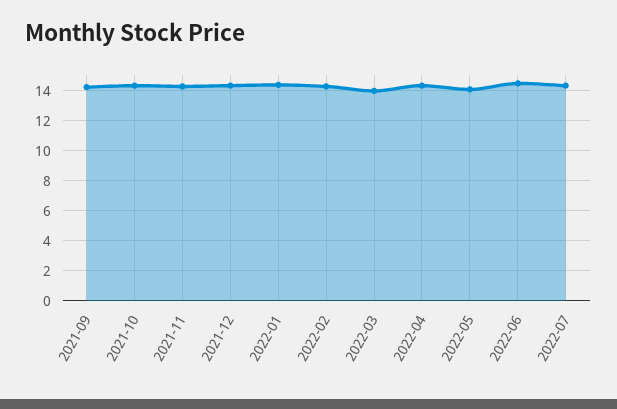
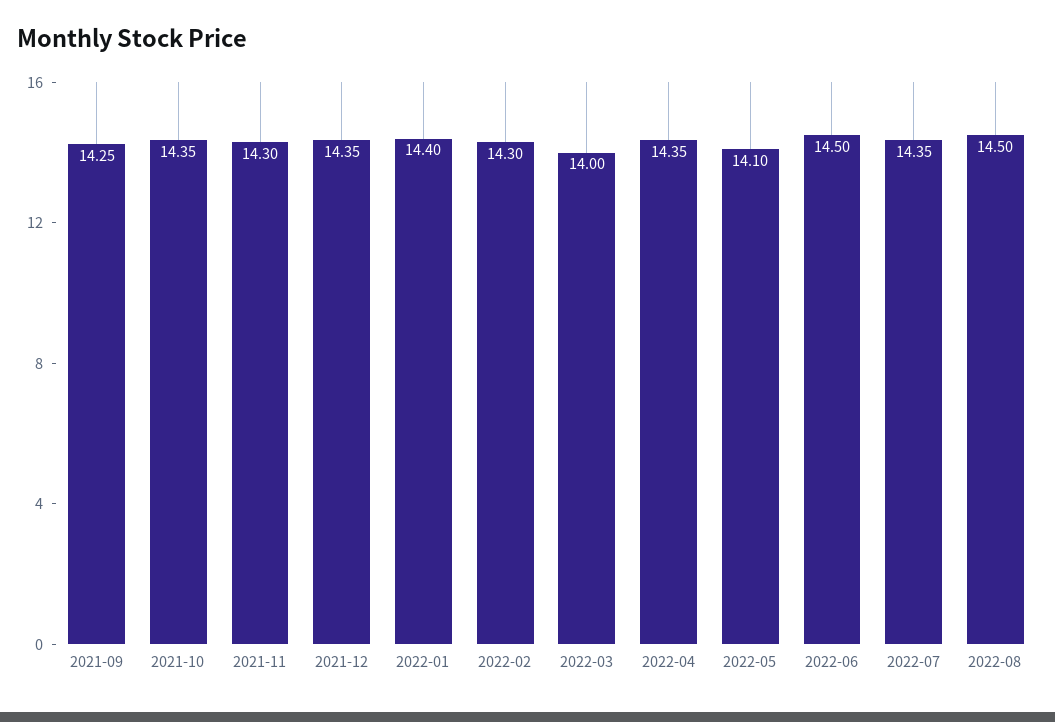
2022-08: none -> 14.5

